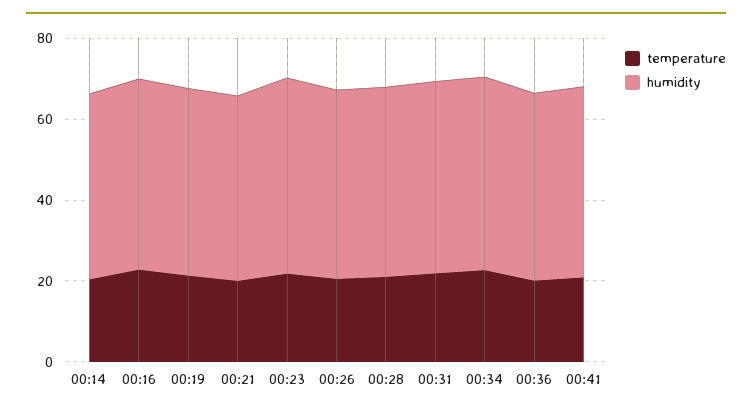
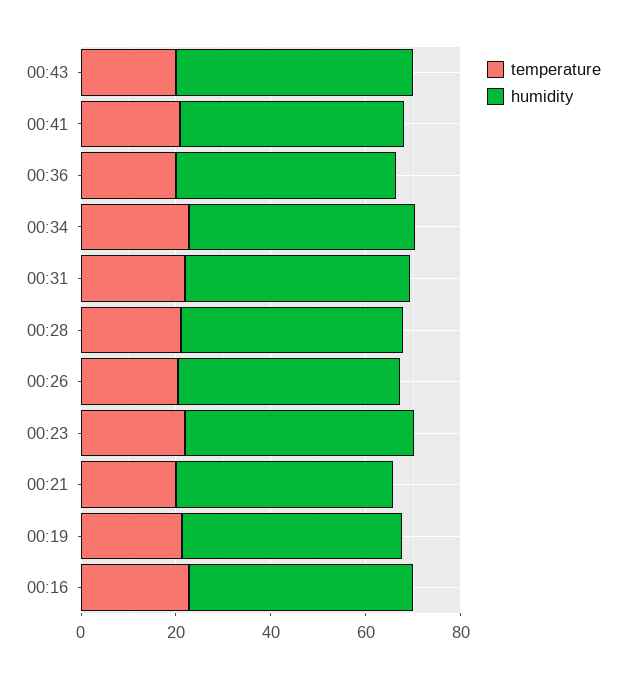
temperature, 00:14: 20 -> none
humidity, 00:14: 45 -> none
temperature, 00:43: none -> 20
humidity, 00:43: none -> 50

